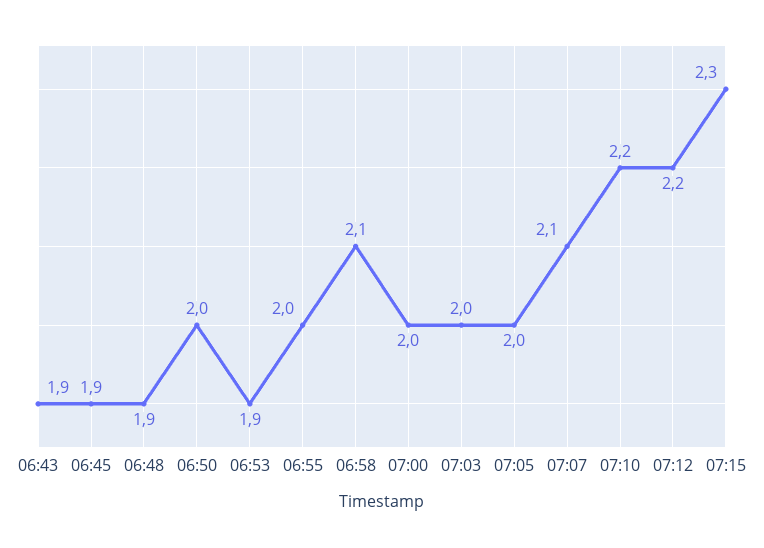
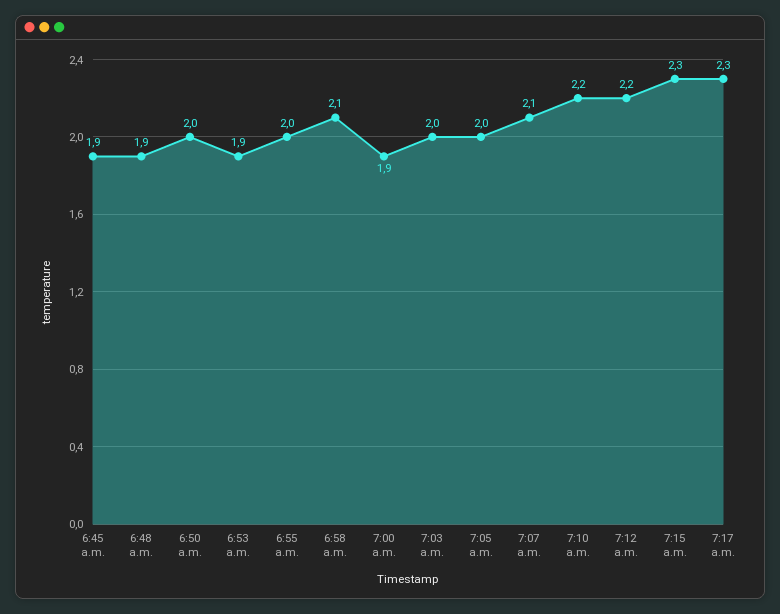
06:43: 1.9 -> none
07:00: 2 -> 1.9
7:17 a.m.: none -> 2.3

